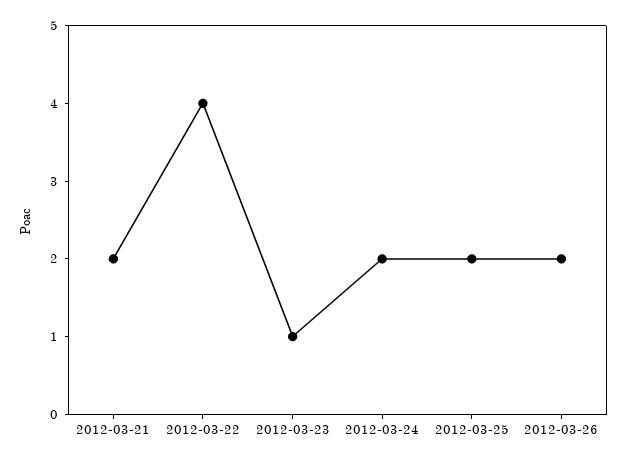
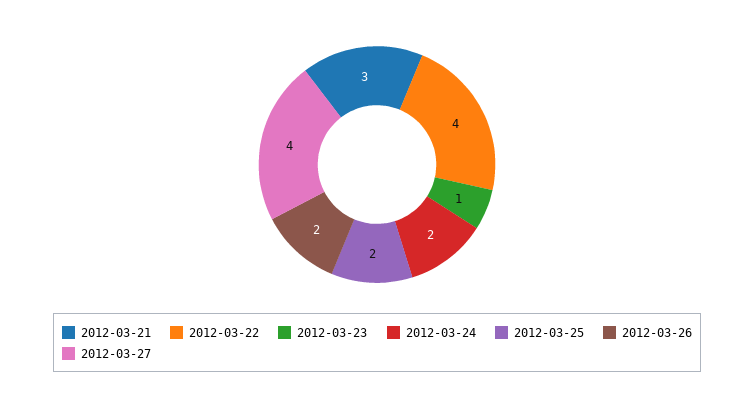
2012-03-21: 2 -> 3
2012-03-27: none -> 4

